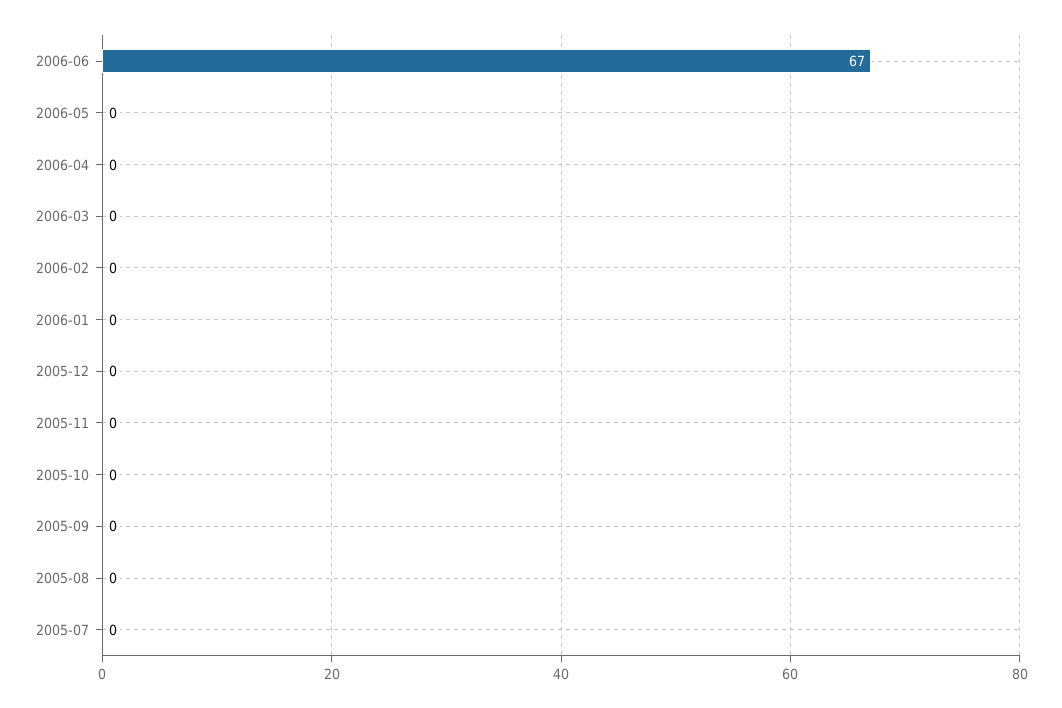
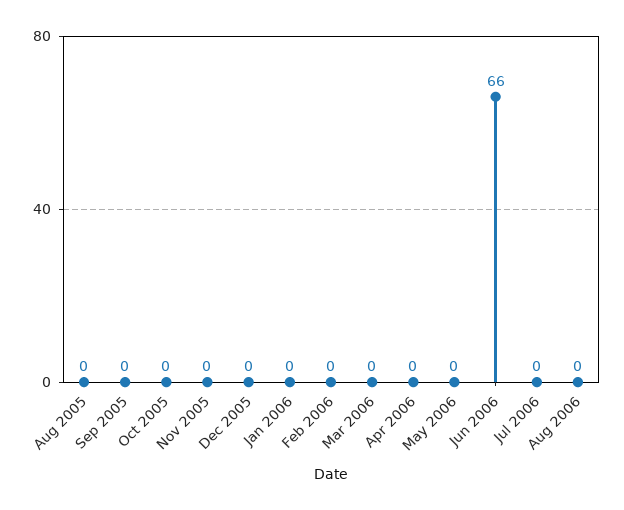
2006-06: 67 -> 66
2005-07: 0 -> none
Jul 2006: none -> 0
Aug 2006: none -> 0

